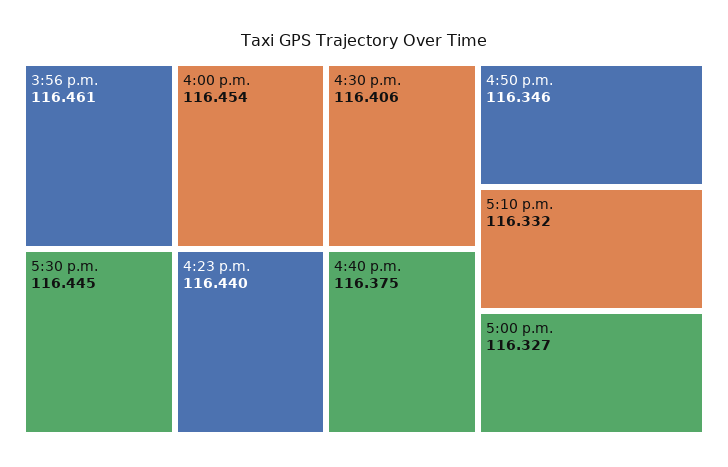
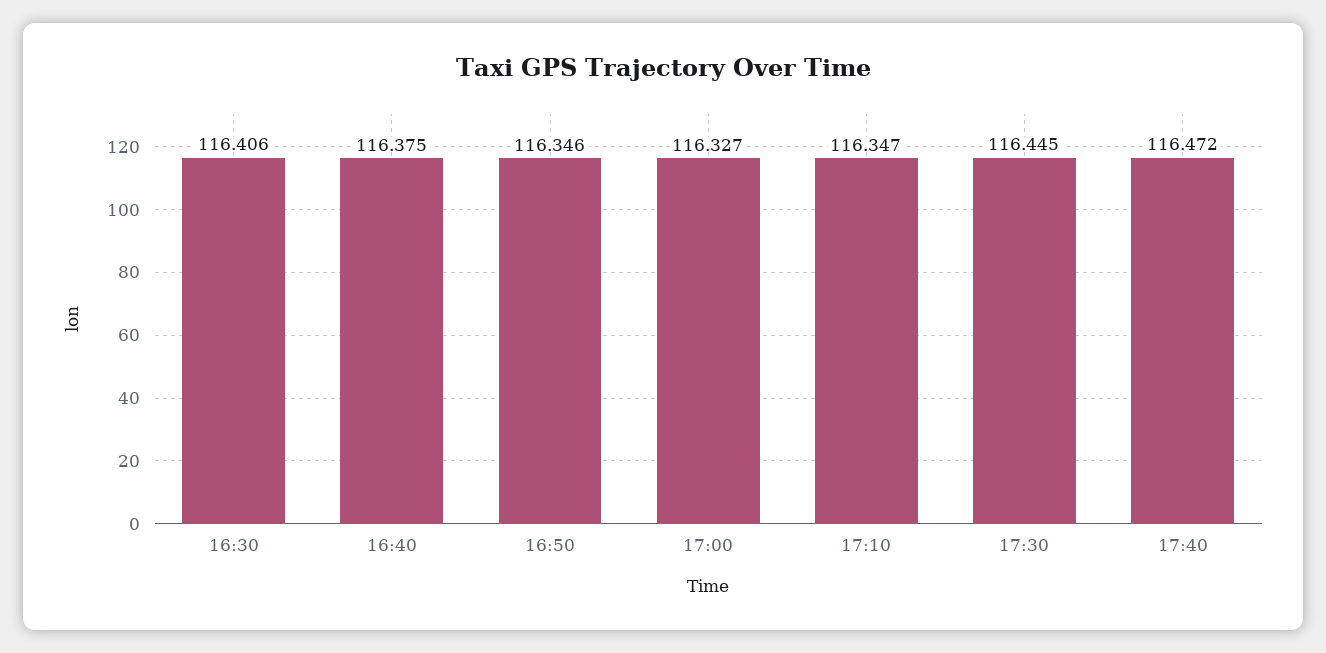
3:56 p.m.: 116.461 -> none
4:00 p.m.: 116.454 -> none
4:23 p.m.: 116.44 -> none
5:10 p.m.: 116.332 -> 116.347
17:40: none -> 116.472

